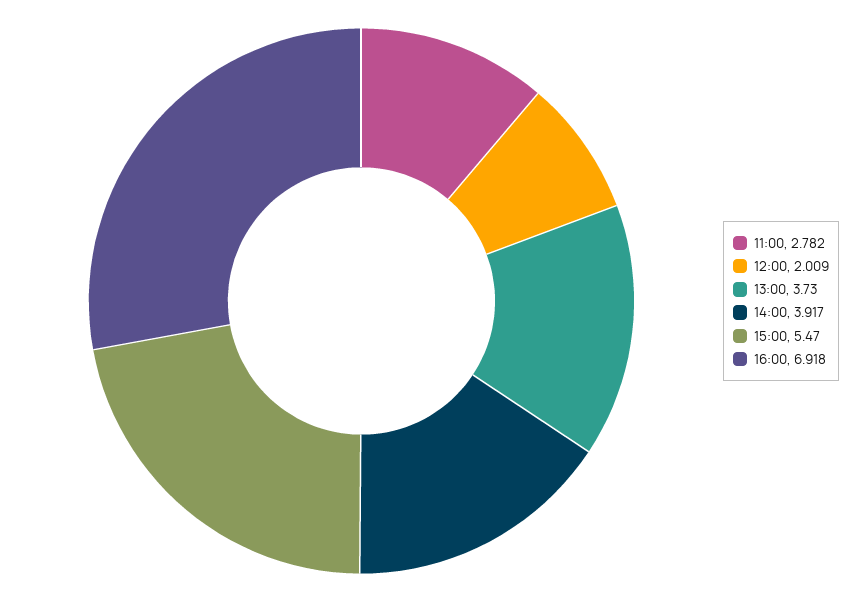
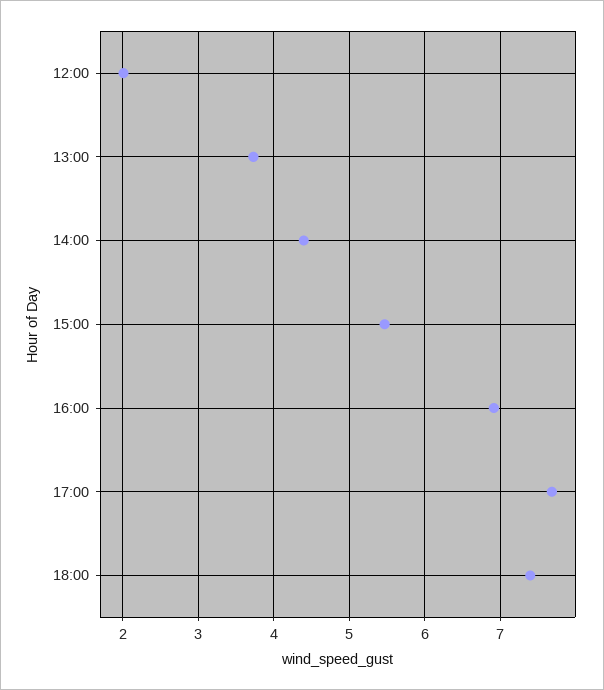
11:00: 2.782 -> none
14:00: 3.917 -> 4.4
17:00: none -> 7.7
18:00: none -> 7.4

